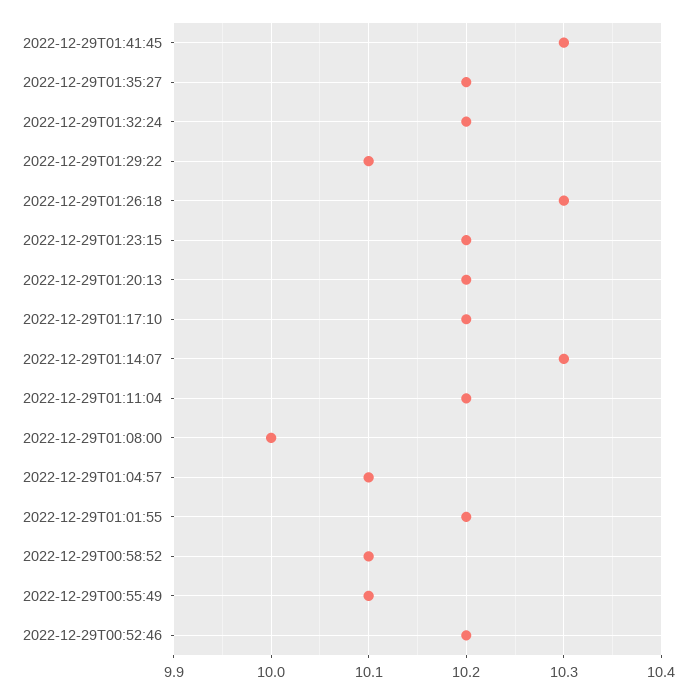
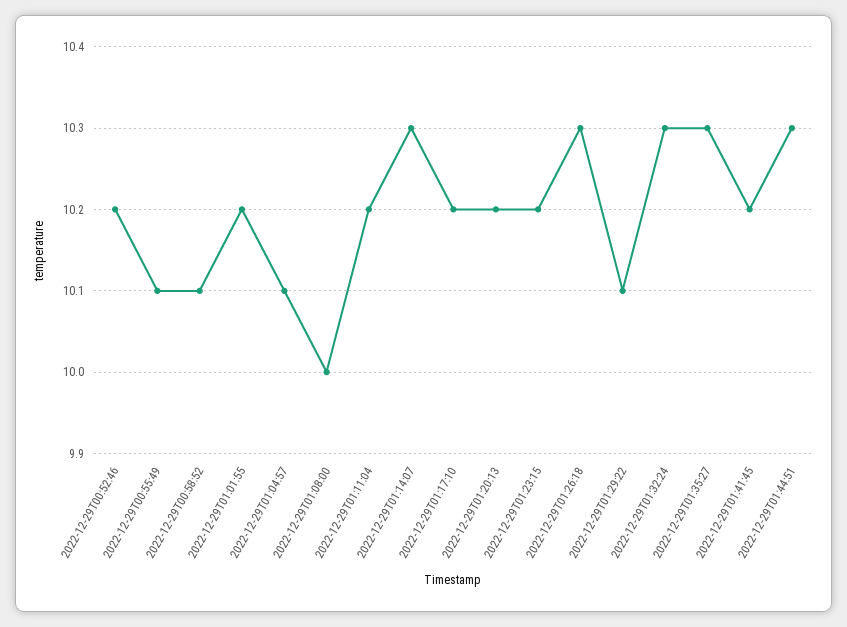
2022-12-29T01:41:45: 10.3 -> 10.2
2022-12-29T01:35:27: 10.2 -> 10.3
2022-12-29T01:32:24: 10.2 -> 10.3
2022-12-29T01:44:51: none -> 10.3

